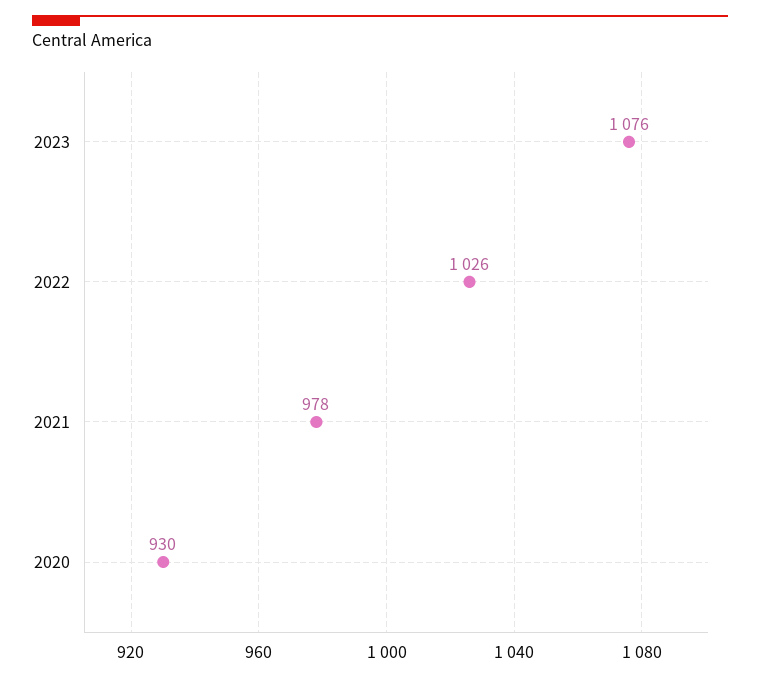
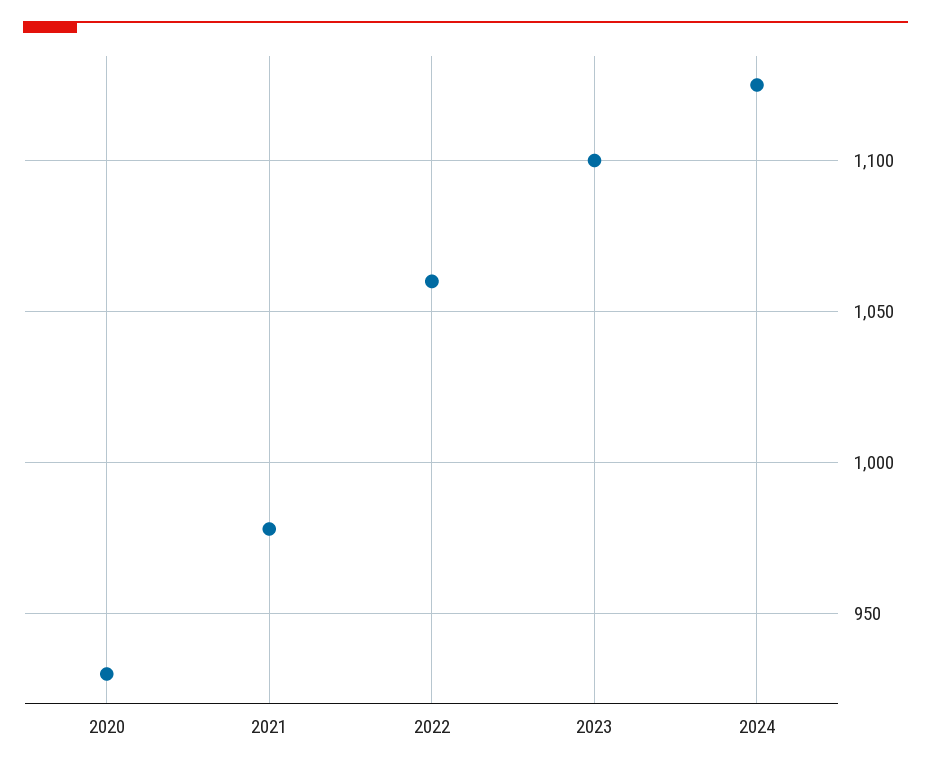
2023: 1076 -> 1100
2022: 1026 -> 1060
2024: none -> 1125

